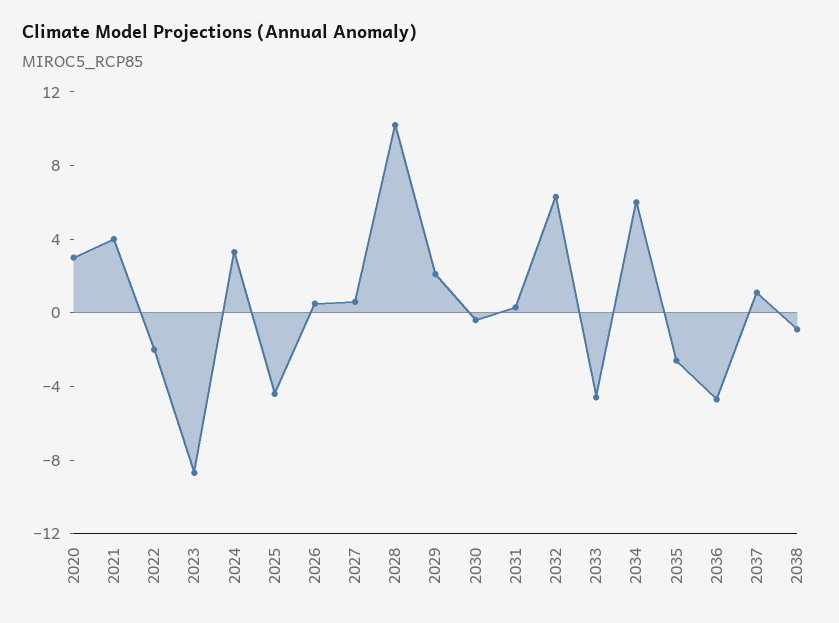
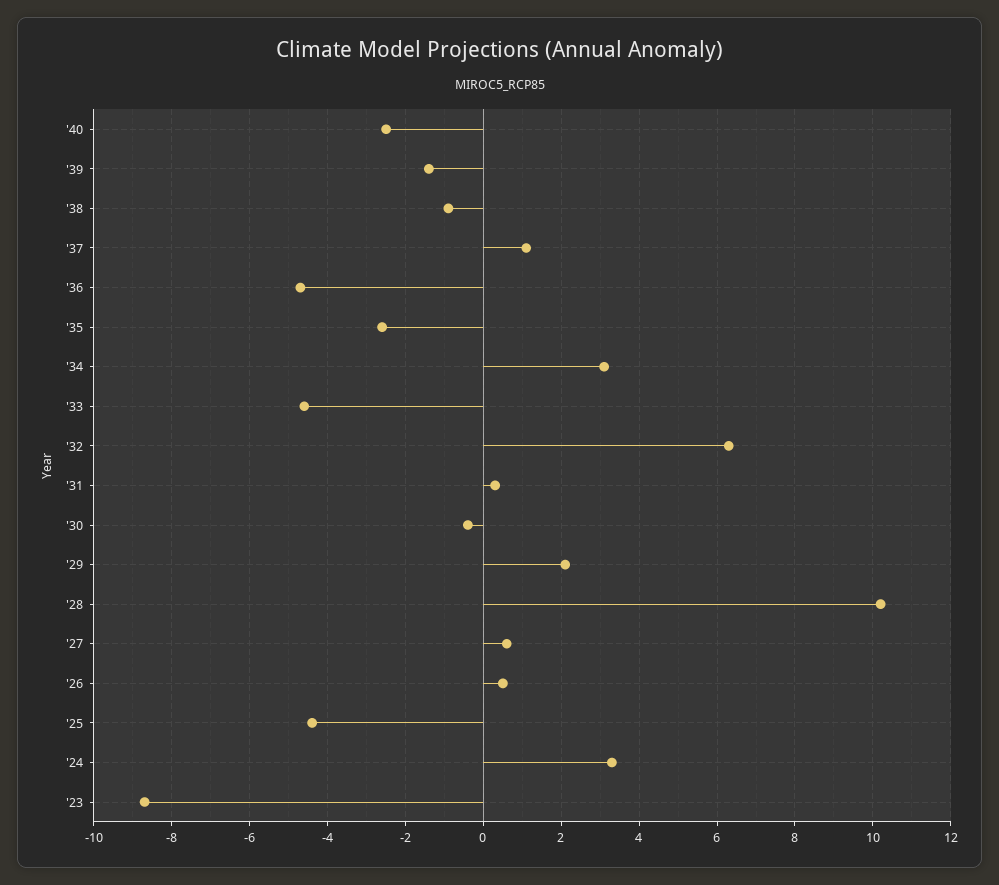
2020: 3 -> none
2021: 4 -> none
2022: -2 -> none
2034: 6 -> 3
'40: none -> -2.5
'39: none -> -1.5

